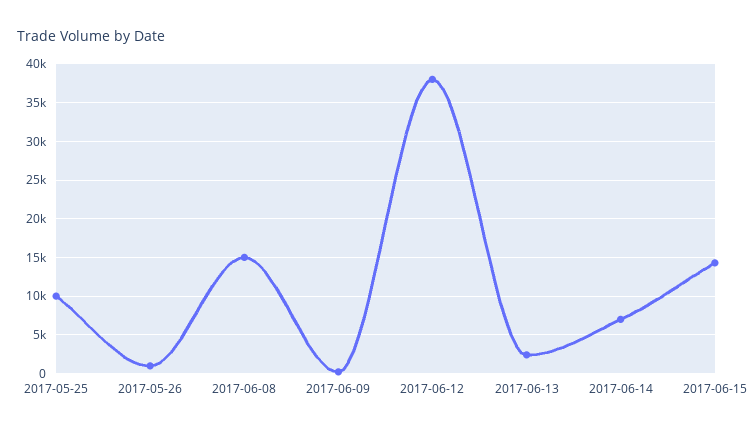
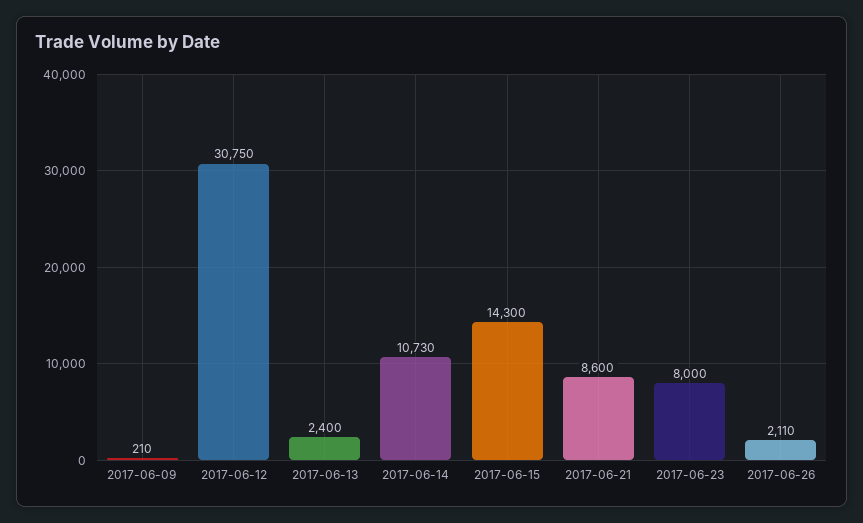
2017-05-25: 10000 -> none
2017-05-26: 1000 -> none
2017-06-08: 15000 -> none
2017-06-12: 38000 -> 30750
2017-06-14: 7000 -> 10730
2017-06-21: none -> 8600
2017-06-23: none -> 8000
2017-06-26: none -> 2110

